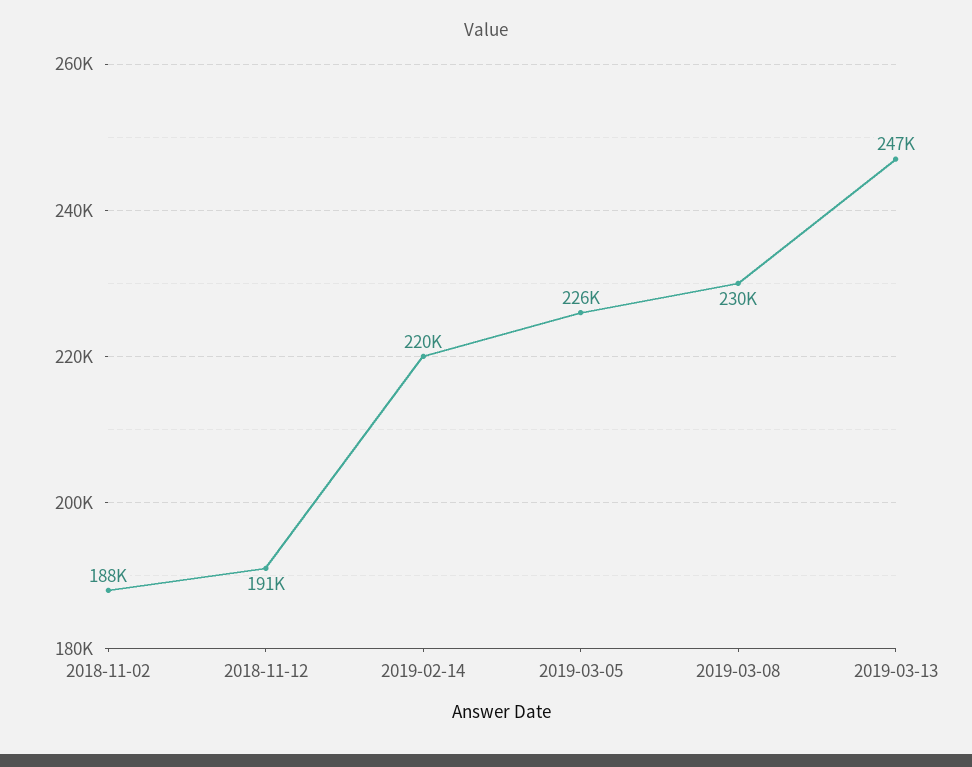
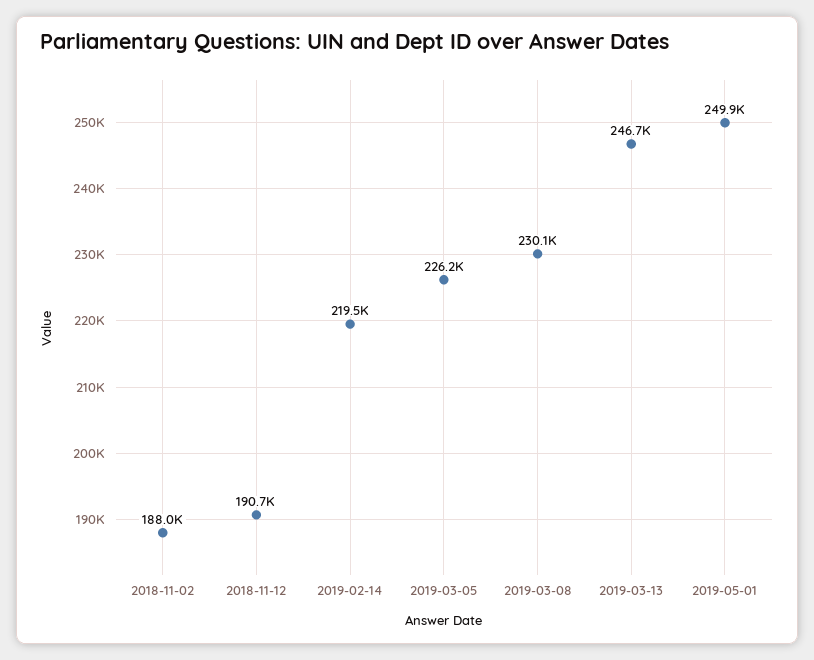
2019-05-01: none -> 249900

